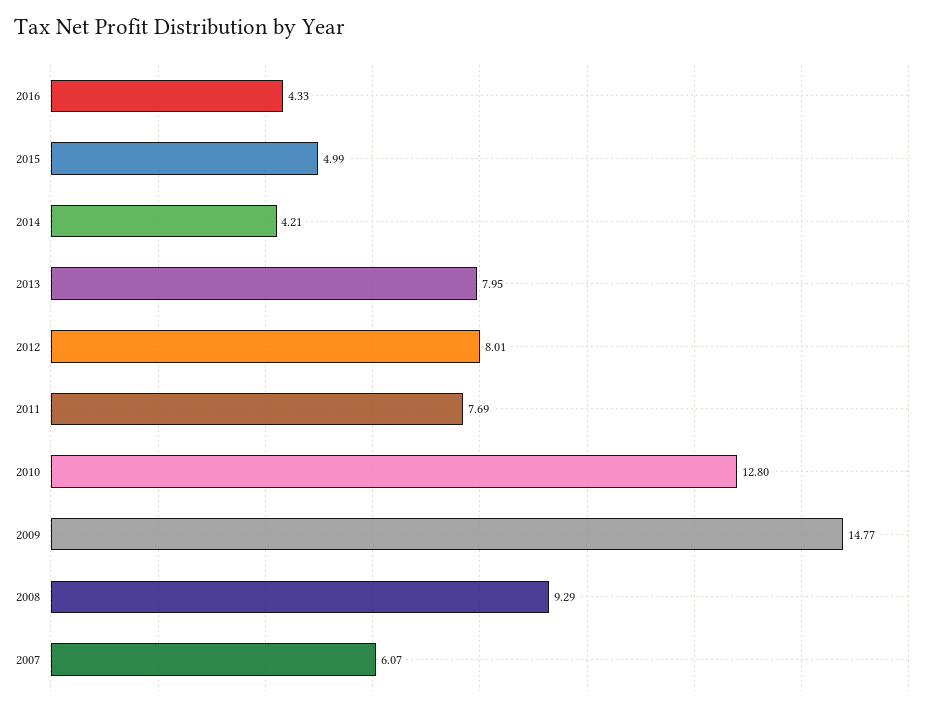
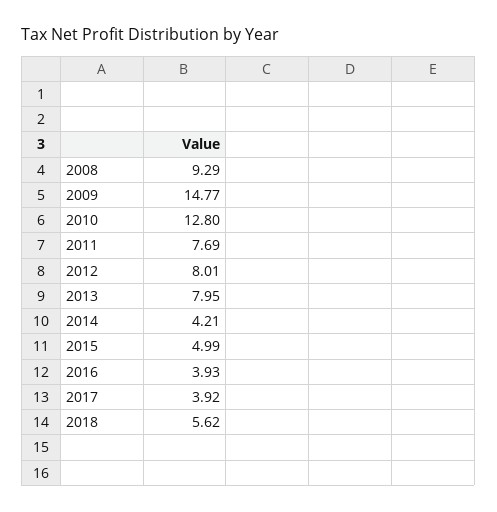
2016: 4.33 -> 3.93
2007: 6.07 -> none
2017: none -> 3.92
2018: none -> 5.62

